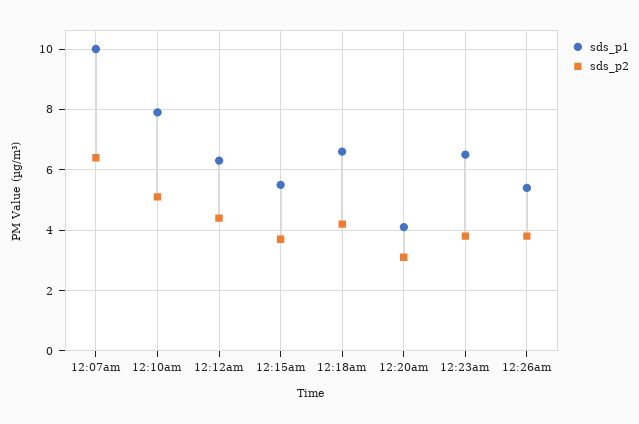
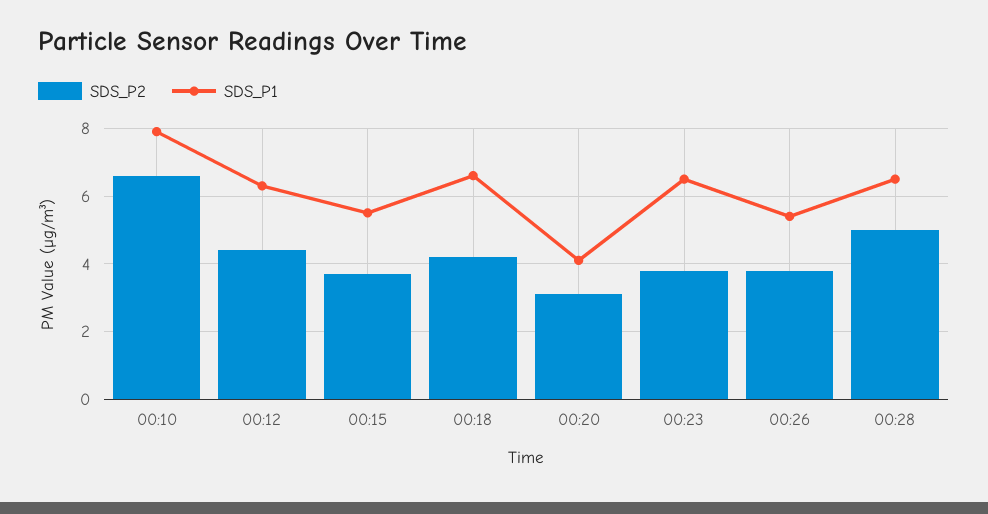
sds_p1, 12:07am: 10 -> none
sds_p2, 12:07am: 6.5 -> none
sds_p2, 12:10am: 5 -> 6.5
sds_p2, 00:28: none -> 5
sds_p1, 00:28: none -> 6.5

